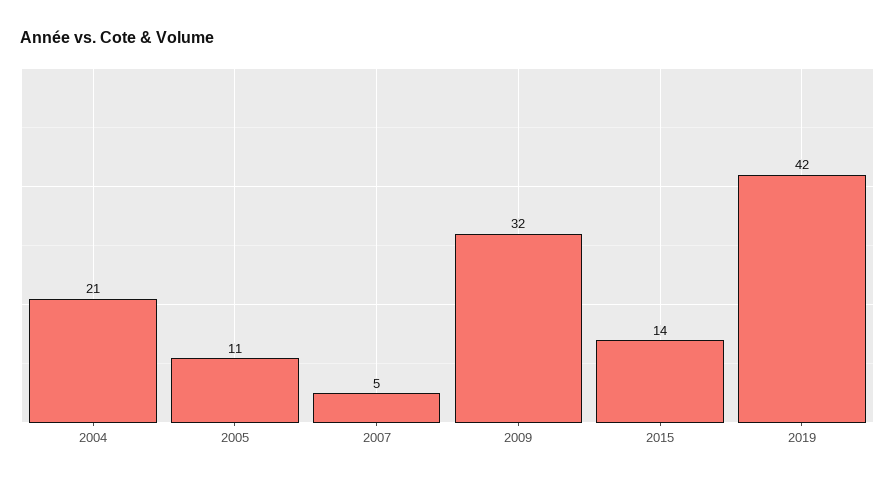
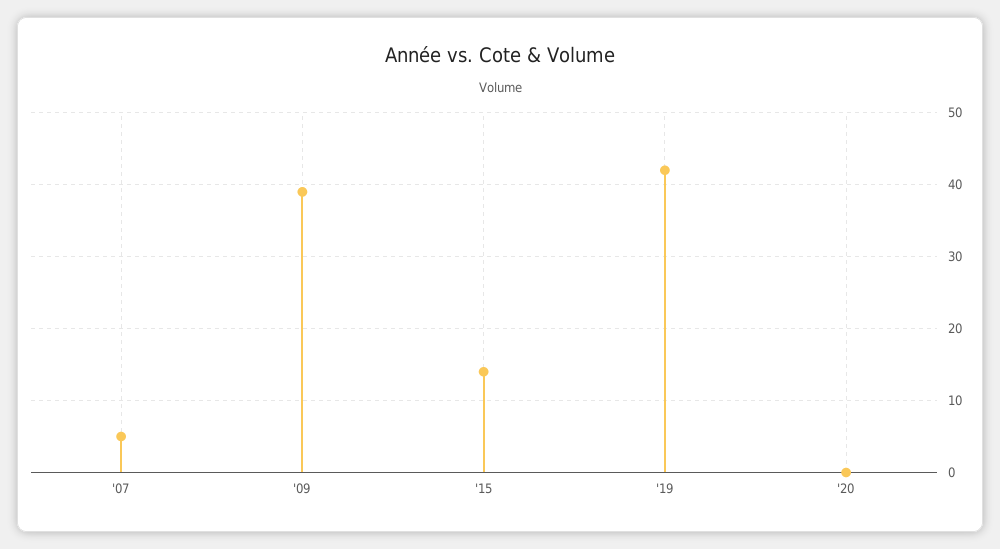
2004: 21 -> none
2005: 11 -> none
2009: 32 -> 39
'20: none -> 0

